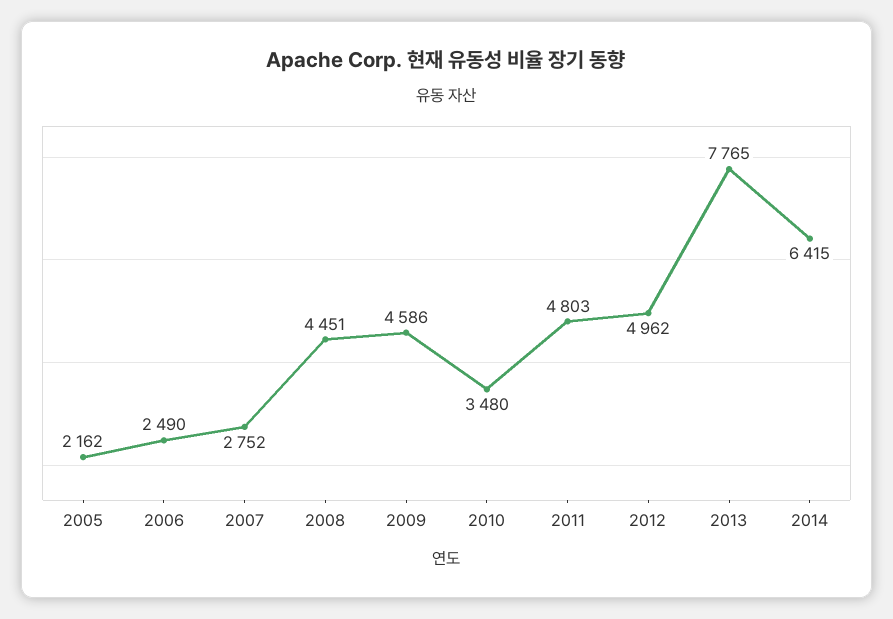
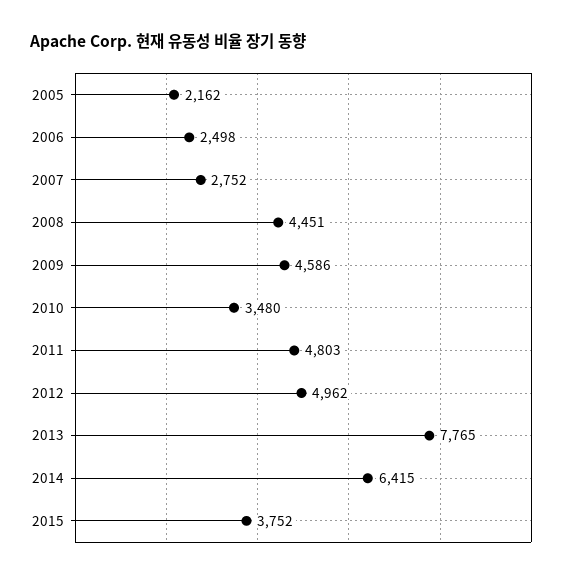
2006: 2490 -> 2498
2015: none -> 3752

